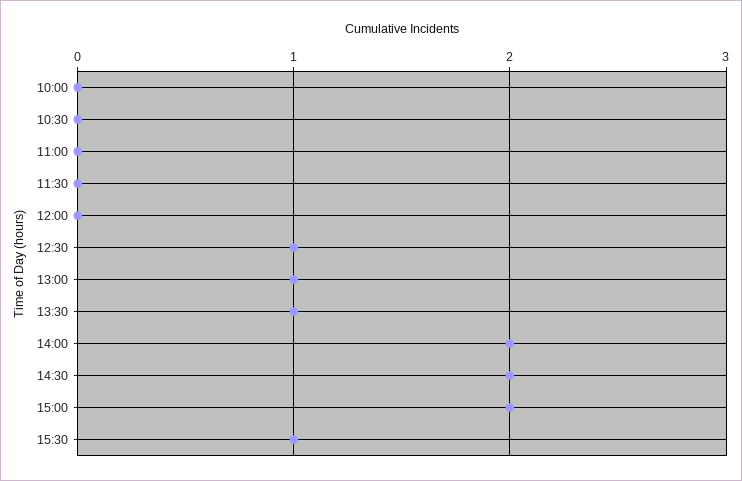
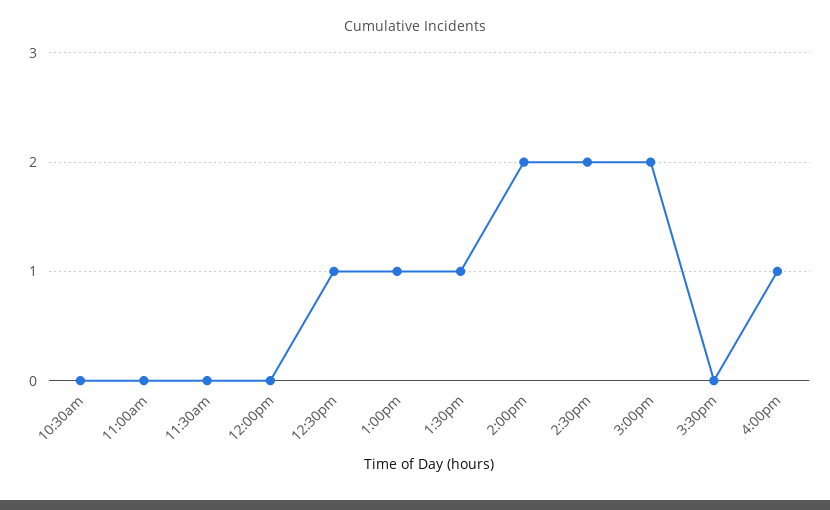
10:00: 0 -> none
15:30: 1 -> 0
4:00pm: none -> 1

